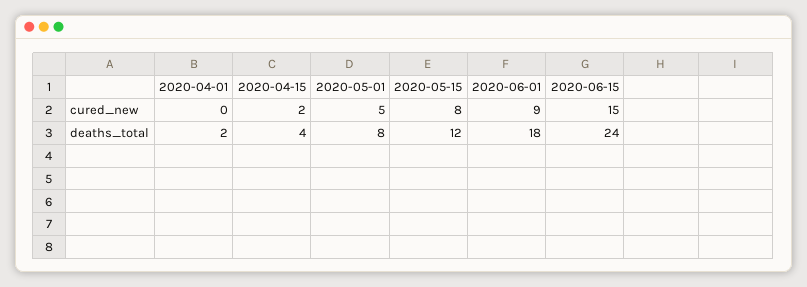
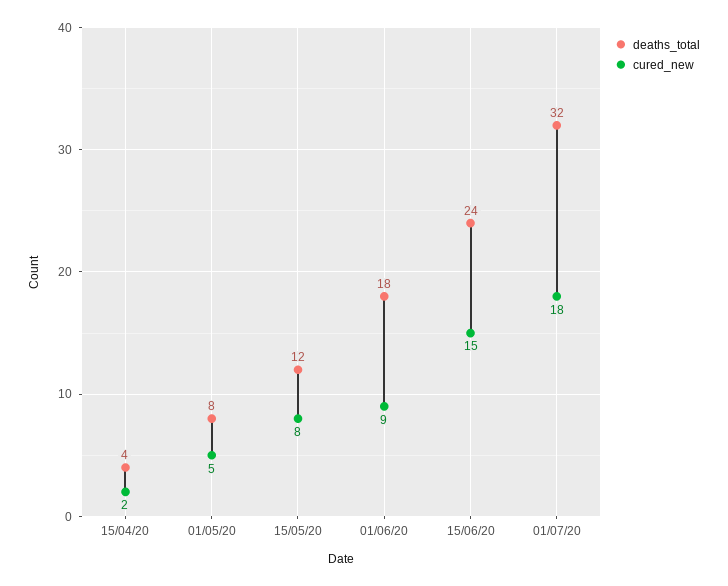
cured_new, 2020-04-01: 0 -> none
deaths_total, 2020-04-01: 2 -> none
deaths_total, 01/07/20: none -> 32
cured_new, 01/07/20: none -> 18

